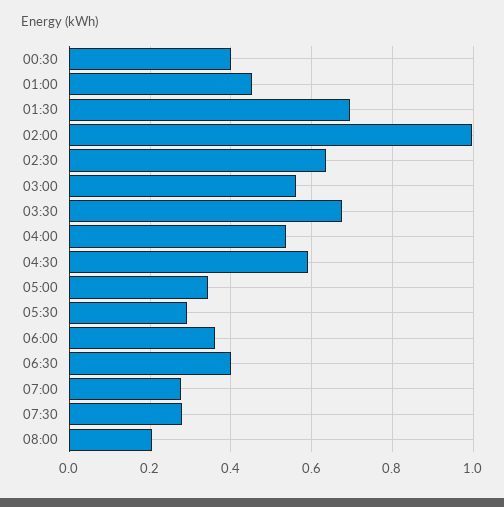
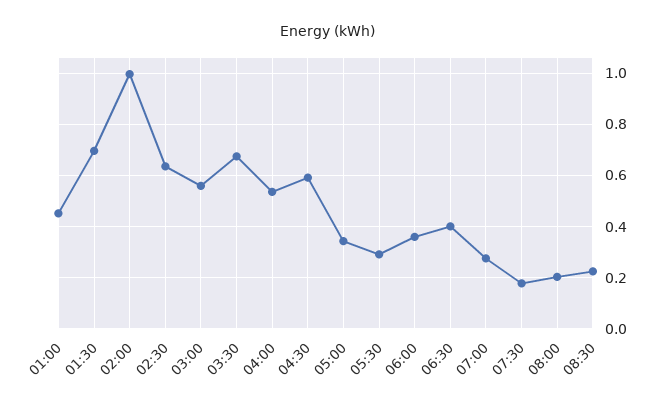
00:30: 0.4 -> none
07:30: 0.28 -> 0.175
08:30: none -> 0.225

